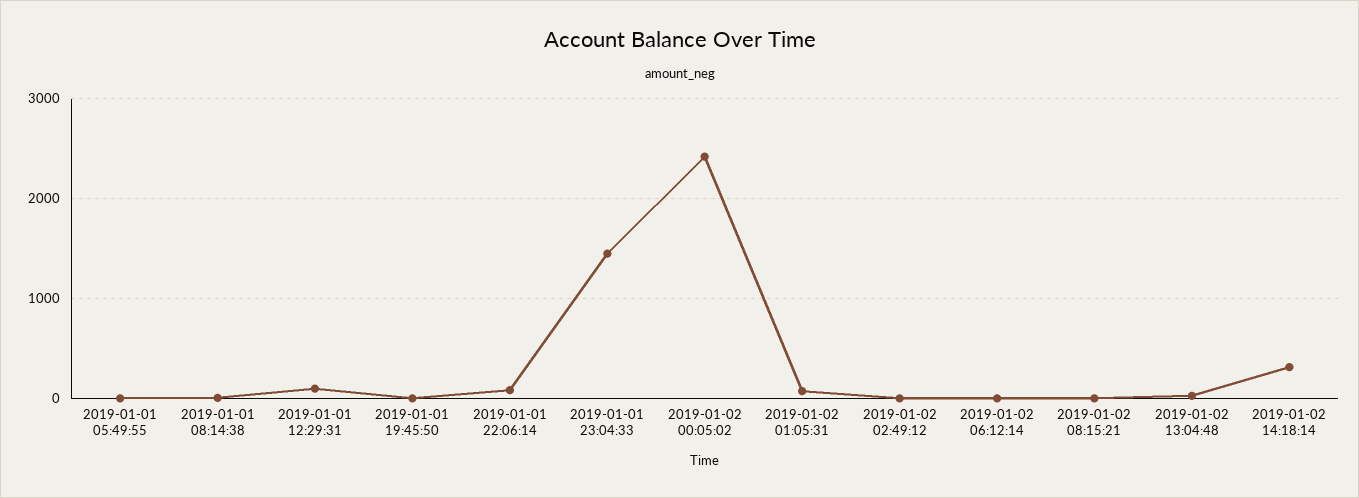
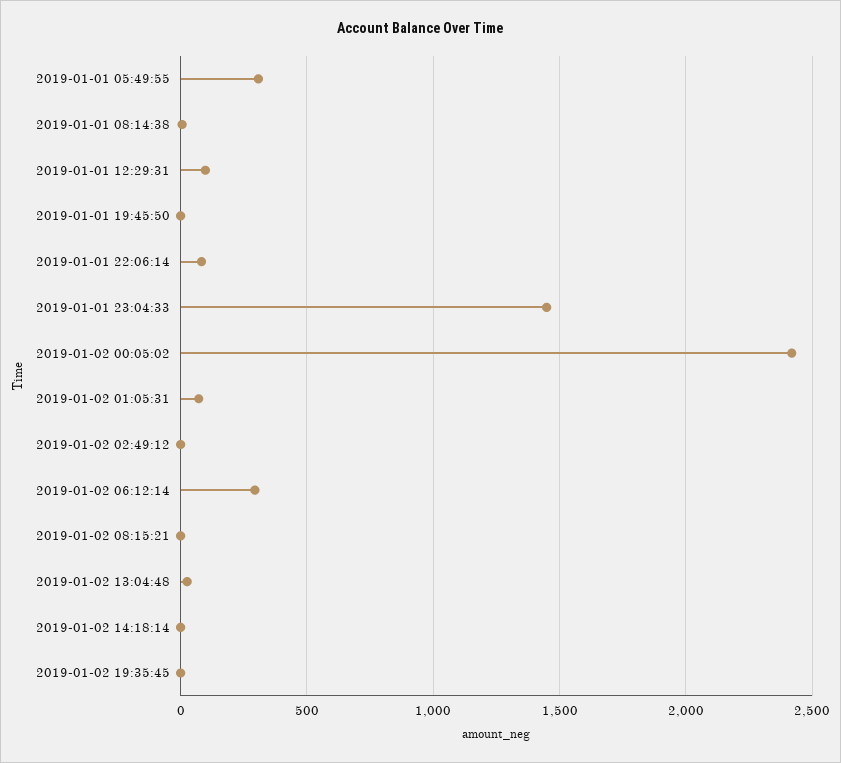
2019-01-01 05:49:55: 0 -> 300
2019-01-02 06:12:14: 0 -> 300
2019-01-02 14:18:14: 300 -> 0
2019-01-02 19:35:45: none -> 0

